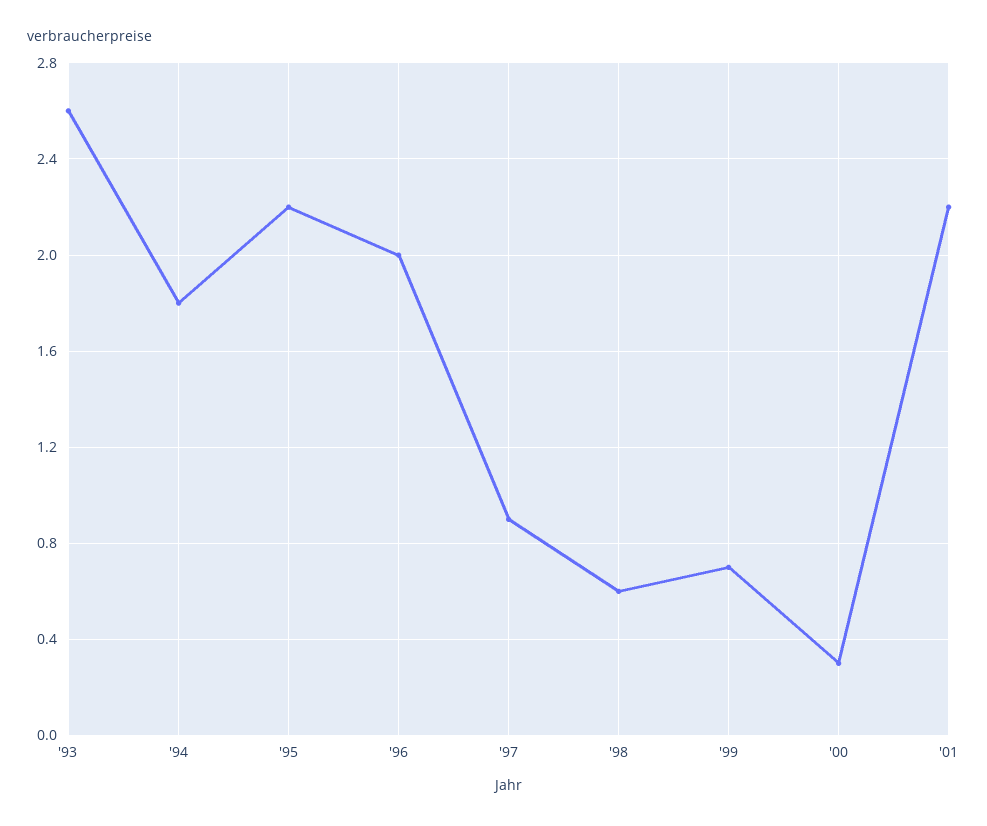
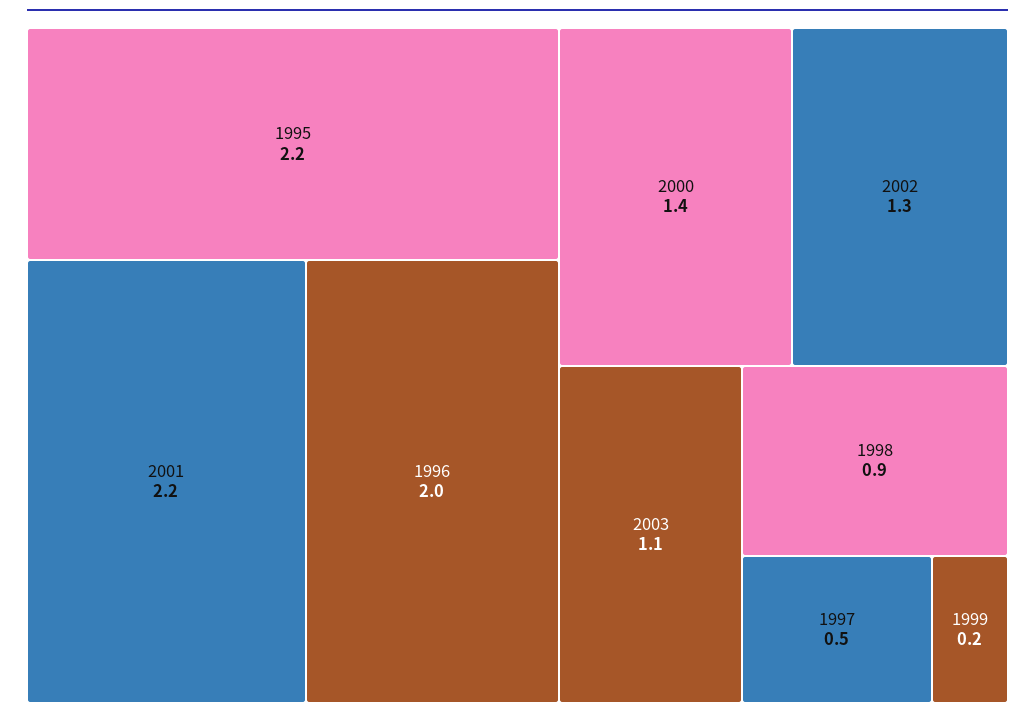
'93: 2.6 -> none
'94: 1.8 -> none
'97: 0.9 -> 0.5
'98: 0.6 -> 0.9
'99: 0.7 -> 0.2
'00: 0.3 -> 1.4
2002: none -> 1.3
2003: none -> 1.1

